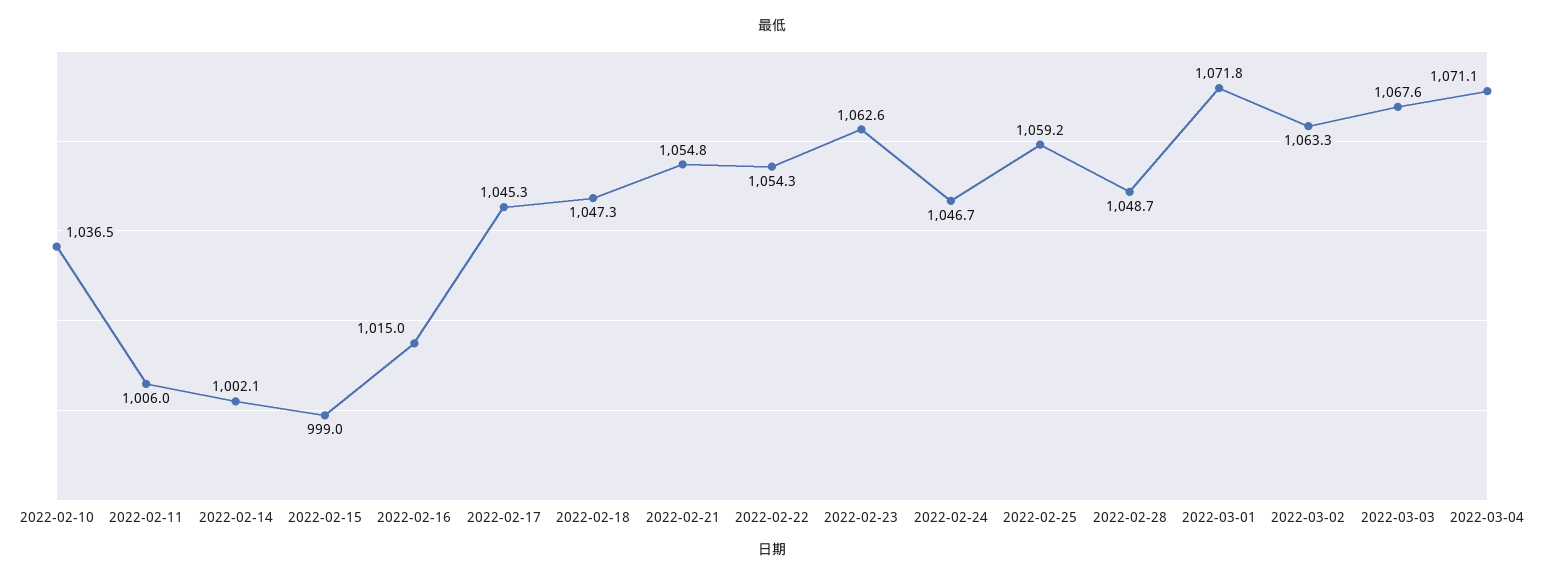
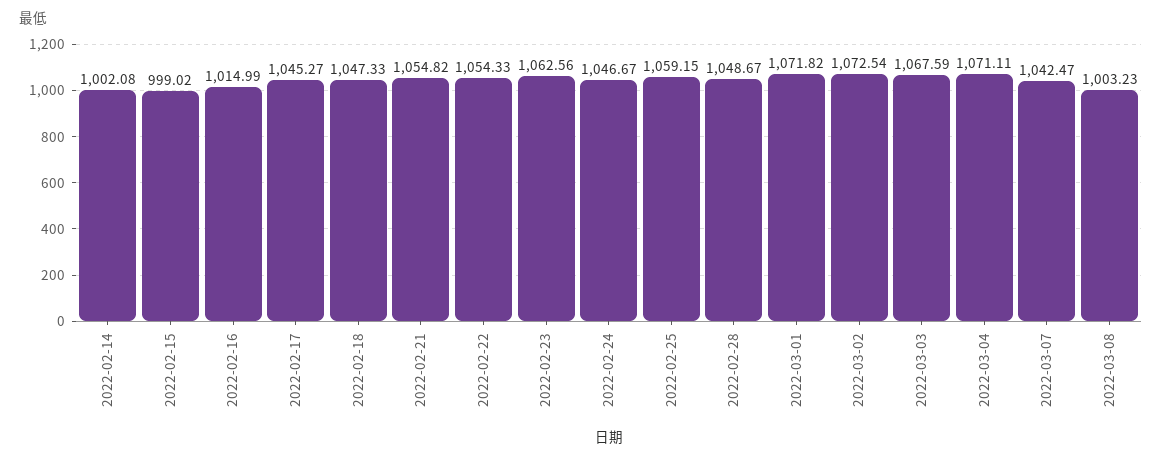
2022-02-10: 1036.5 -> none
2022-02-11: 1006 -> none
2022-03-02: 1063.3 -> 1072.54
2022-03-07: none -> 1042.47
2022-03-08: none -> 1003.23

